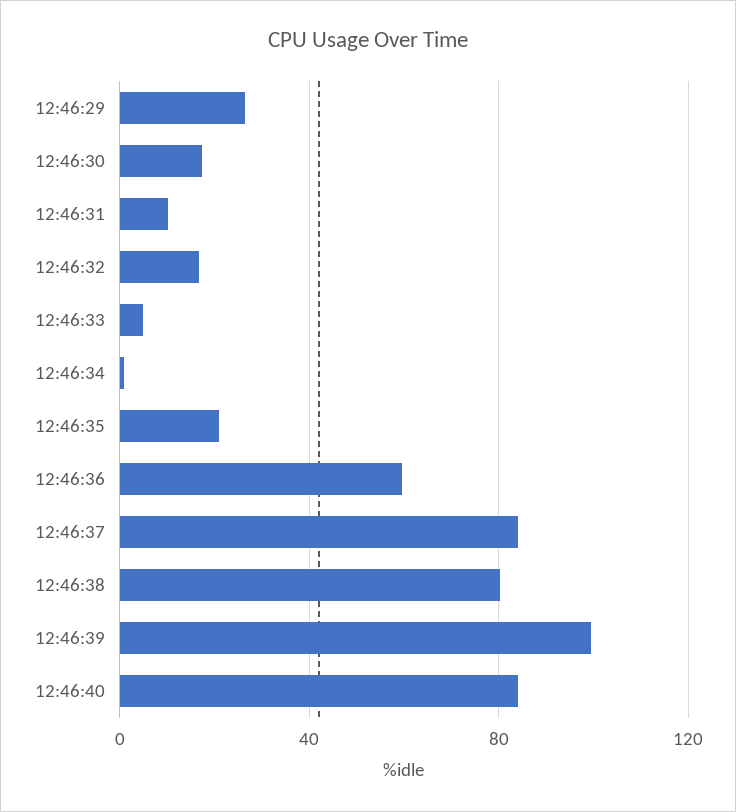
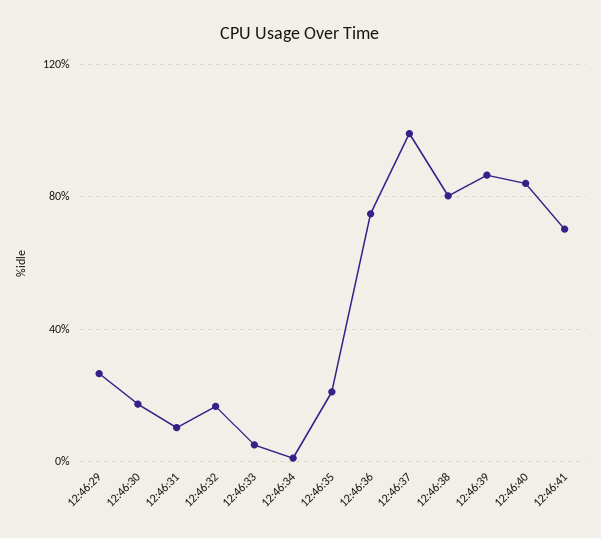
12:46:36: 60 -> 75
12:46:37: 85 -> 100
12:46:39: 100 -> 85
12:46:41: none -> 70

